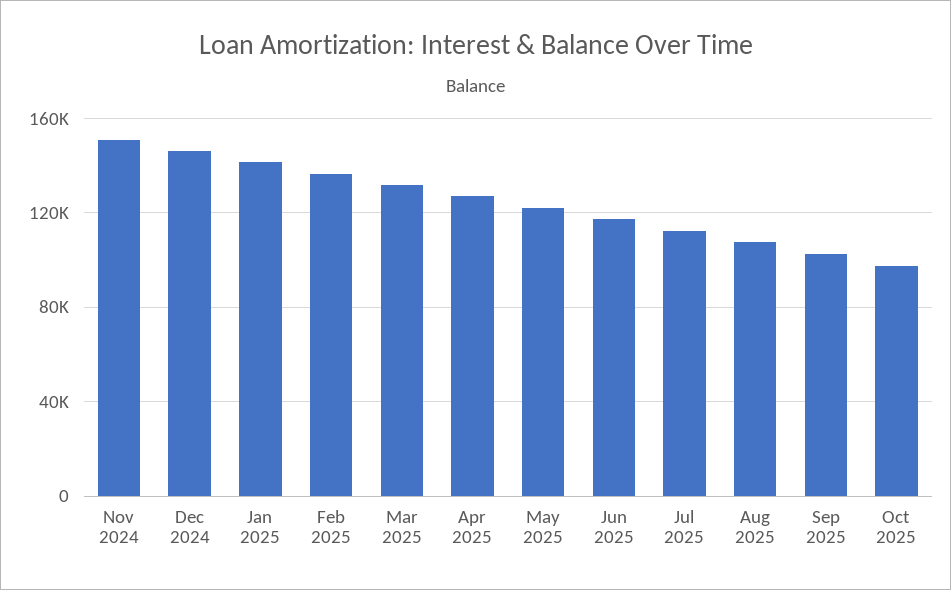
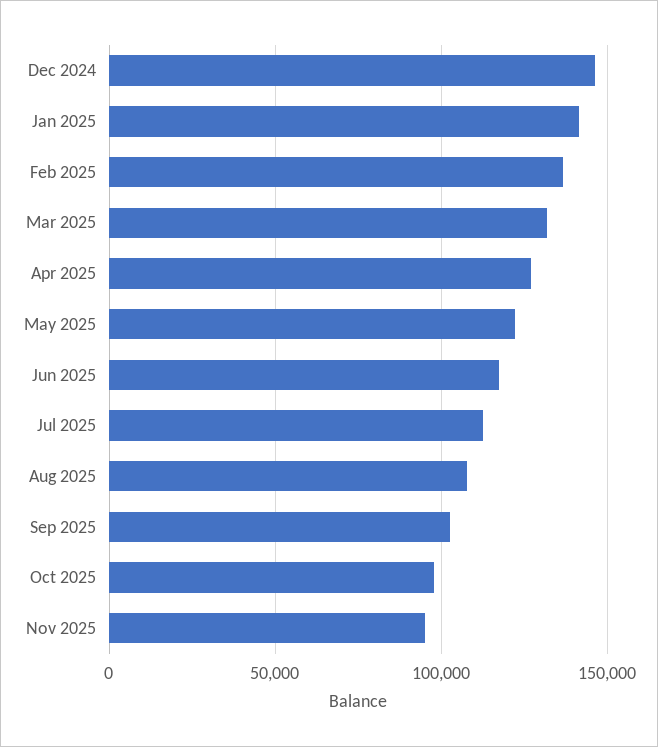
Nov 2024: 150000 -> none
Nov 2025: none -> 95000

